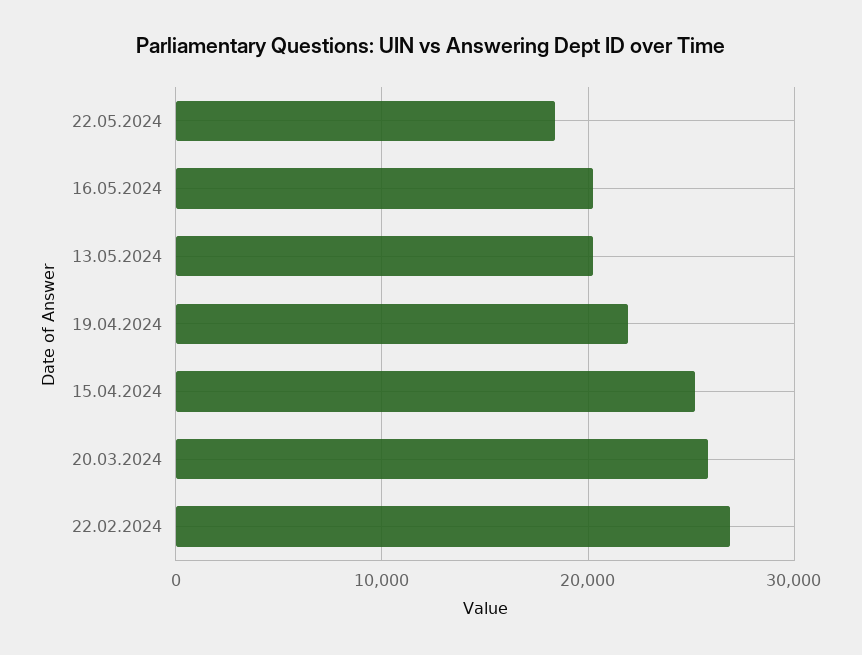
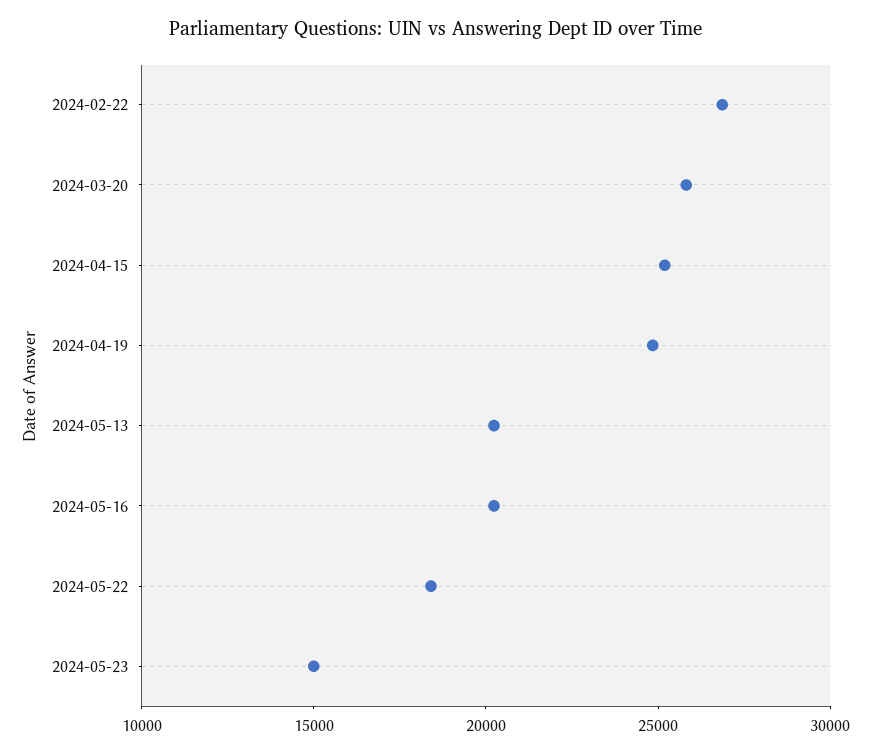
19.04.2024: 22000 -> 25000
2024-05-23: none -> 15000

